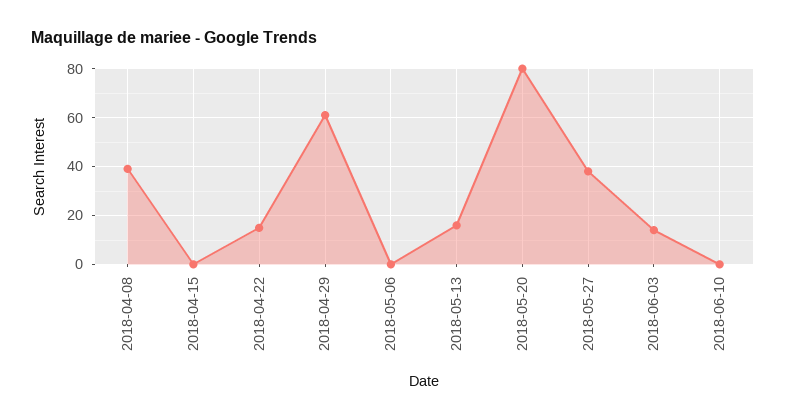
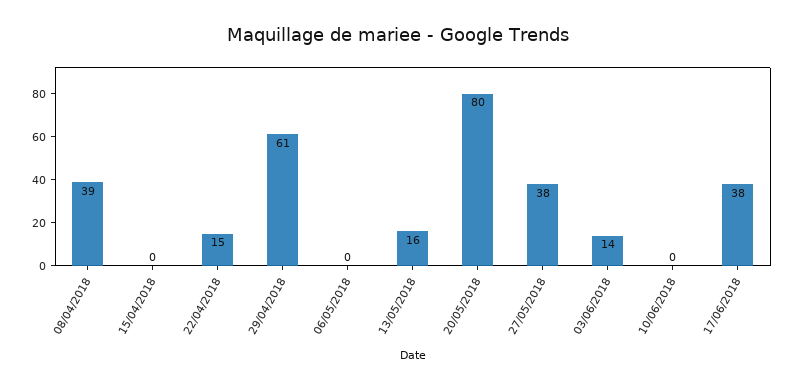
17/06/2018: none -> 38

